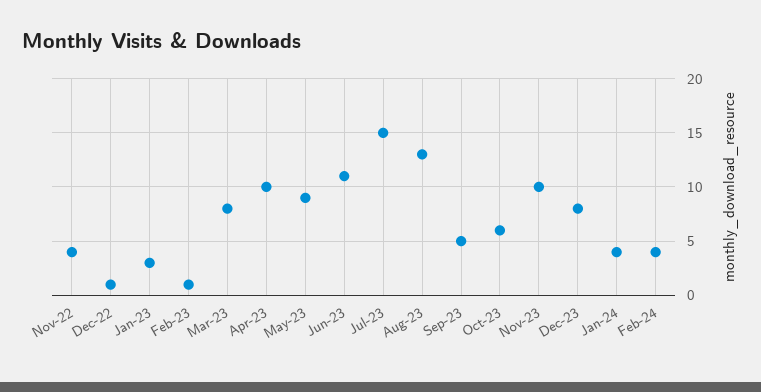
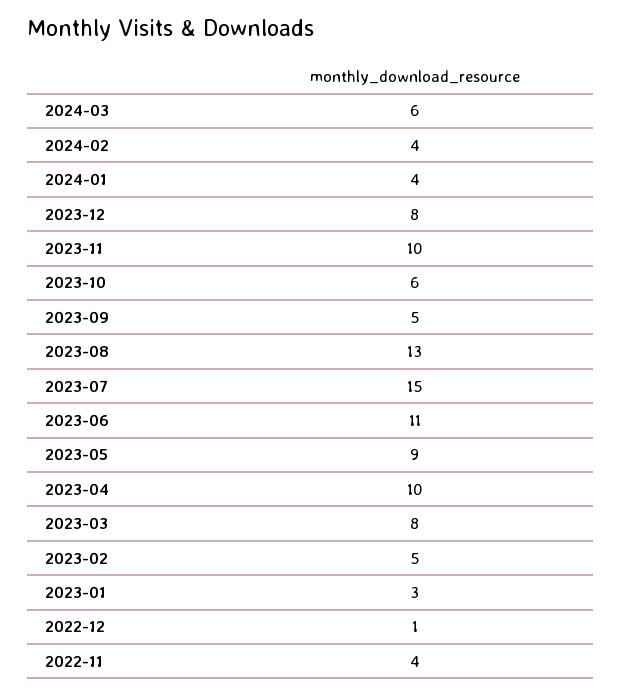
Feb-23: 1 -> 5
2024-03: none -> 6

